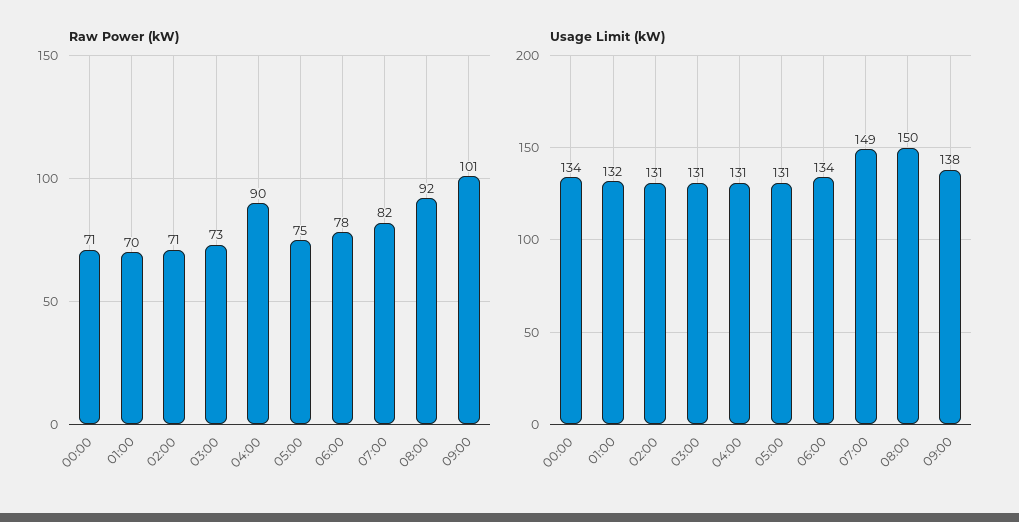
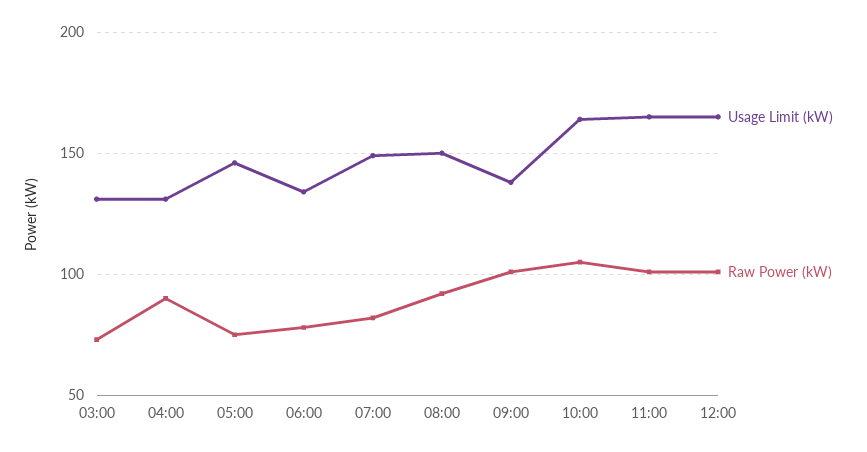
Raw Power (kW), 00:00: 71 -> none
Raw Power (kW), 01:00: 70 -> none
Raw Power (kW), 02:00: 71 -> none
Usage Limit (kW), 00:00: 134 -> none
Usage Limit (kW), 01:00: 132 -> none
Usage Limit (kW), 02:00: 131 -> none
Usage Limit (kW), 05:00: 131 -> 145
Usage Limit (kW), 10:00: none -> 165
Raw Power (kW), 10:00: none -> 105
Usage Limit (kW), 11:00: none -> 165
Raw Power (kW), 11:00: none -> 100
Usage Limit (kW), 12:00: none -> 165
Raw Power (kW), 12:00: none -> 100

